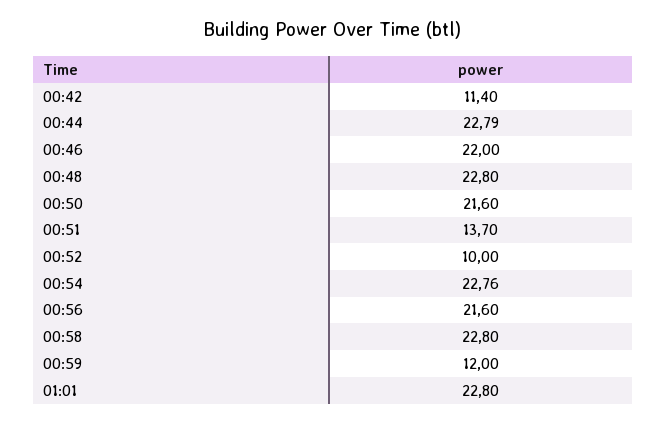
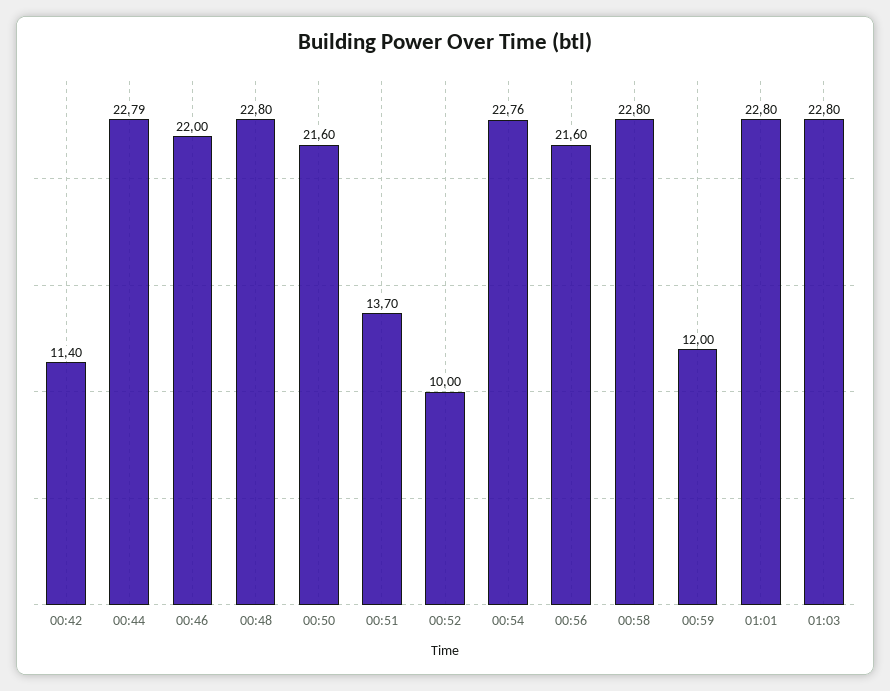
01:03: none -> 22.8

